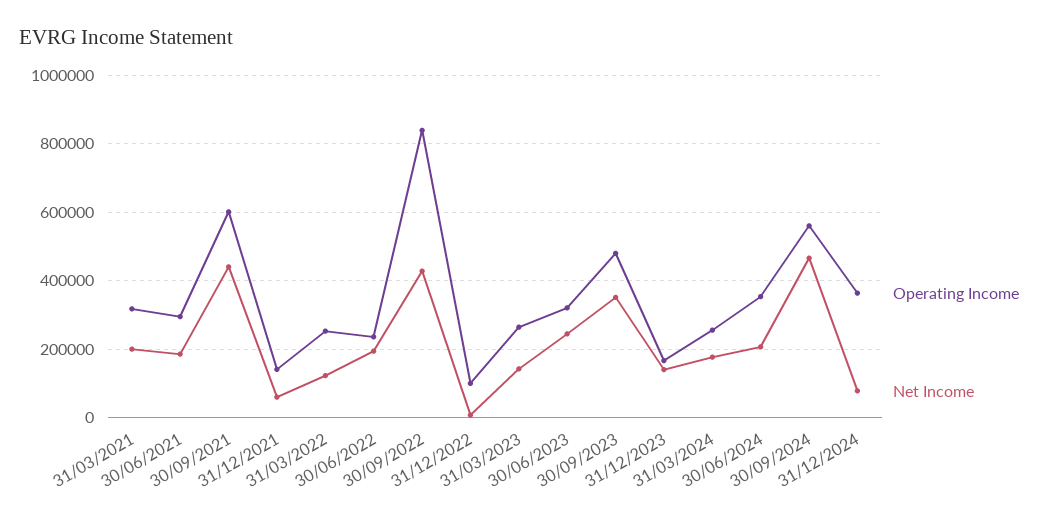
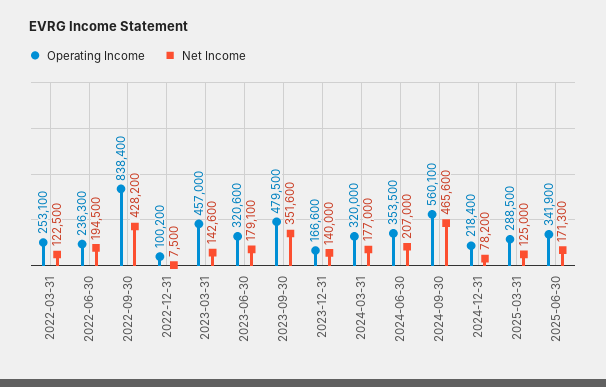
Operating Income, 31/03/2021: 320000 -> none
Net Income, 31/03/2021: 200000 -> none
Operating Income, 30/06/2021: 300000 -> none
Net Income, 30/06/2021: 180000 -> none
Operating Income, 30/09/2021: 600000 -> none
Net Income, 30/09/2021: 440000 -> none
Operating Income, 31/12/2021: 140000 -> none
Net Income, 31/12/2021: 60000 -> none
Operating Income, 31/03/2023: 260000 -> 457000
Net Income, 30/06/2023: 240000 -> 179100
Operating Income, 31/03/2024: 260000 -> 320000
Operating Income, 31/12/2024: 360000 -> 218400
Operating Income, 2025-03-31: none -> 288500
Net Income, 2025-03-31: none -> 125000
Operating Income, 2025-06-30: none -> 341900
Net Income, 2025-06-30: none -> 171300

